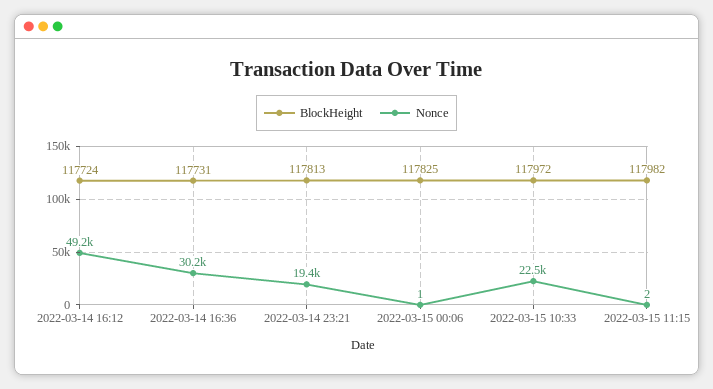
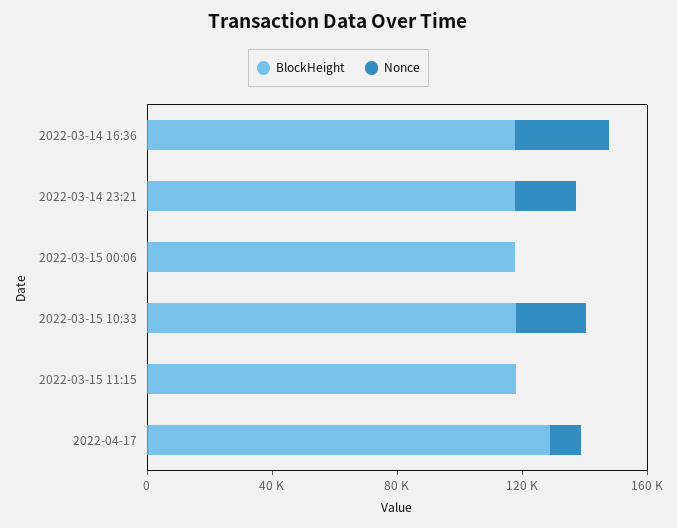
BlockHeight, 2022-03-14 16:12: 117724 -> none
Nonce, 2022-03-14 16:12: 49200 -> none
BlockHeight, 2022-04-17: none -> 130000
Nonce, 2022-04-17: none -> 10000

